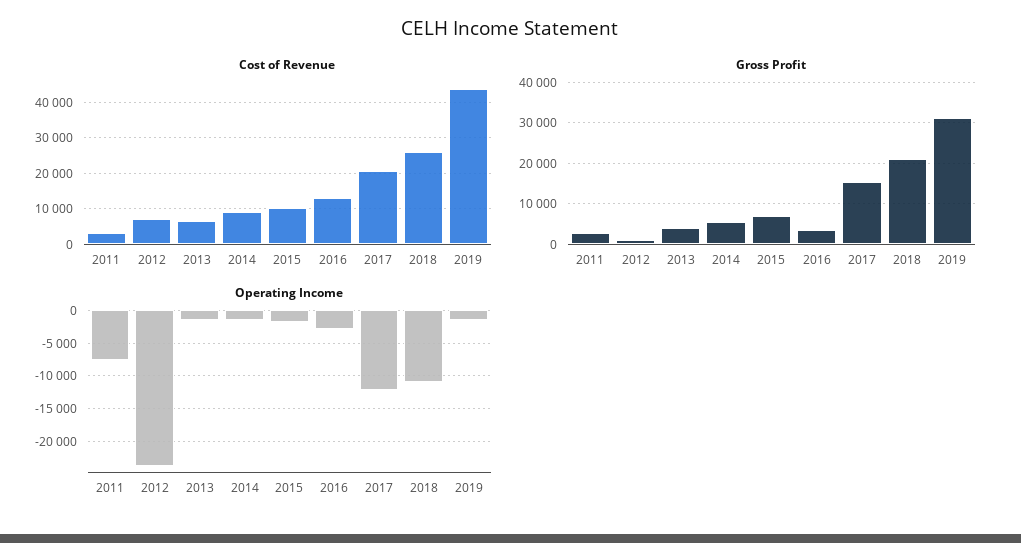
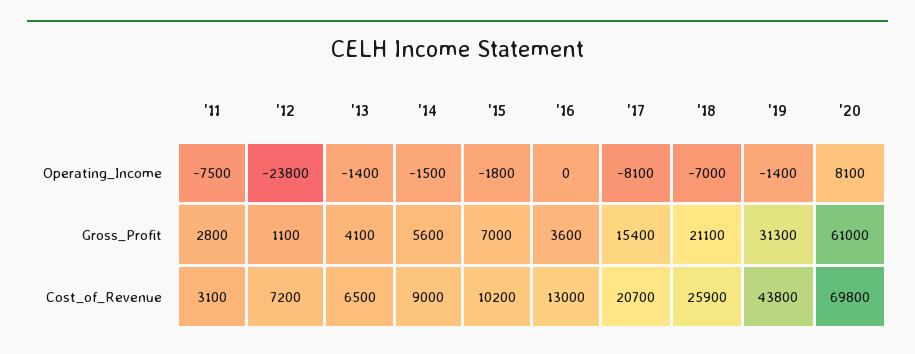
Operating Income, 2016: -3000 -> 0
Operating Income, 2017: -12000 -> -8100
Operating Income, 2018: -11000 -> -7000
Operating Income, '20: none -> 8100
Gross Profit, '20: none -> 61000
Cost of Revenue, '20: none -> 69800

